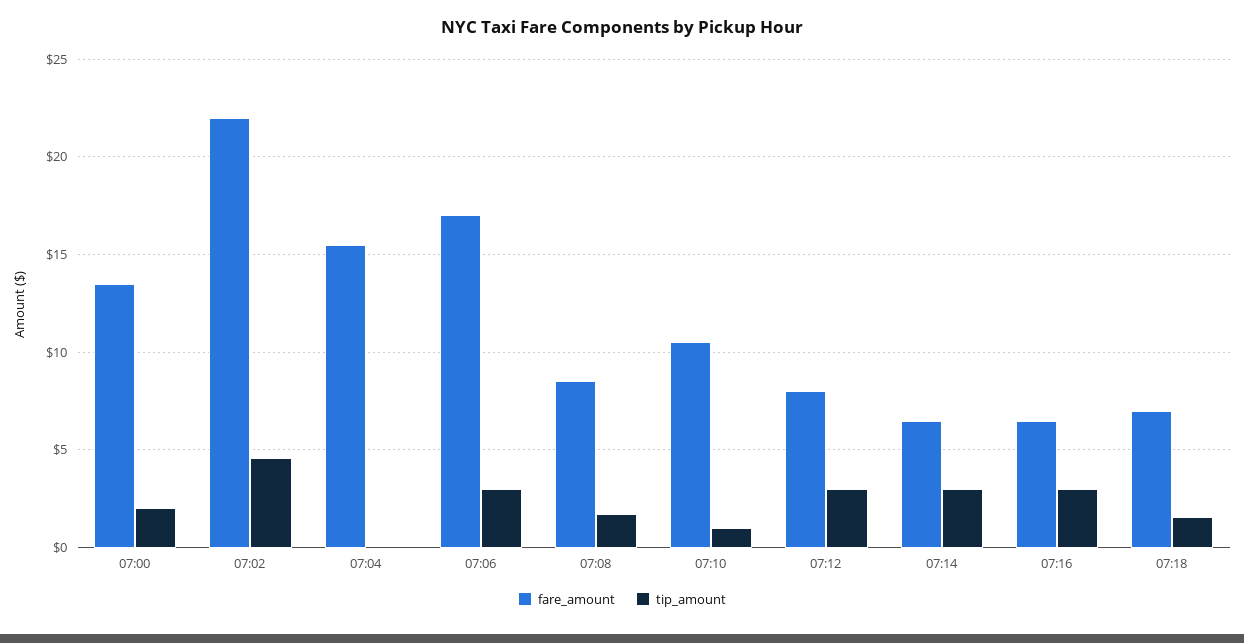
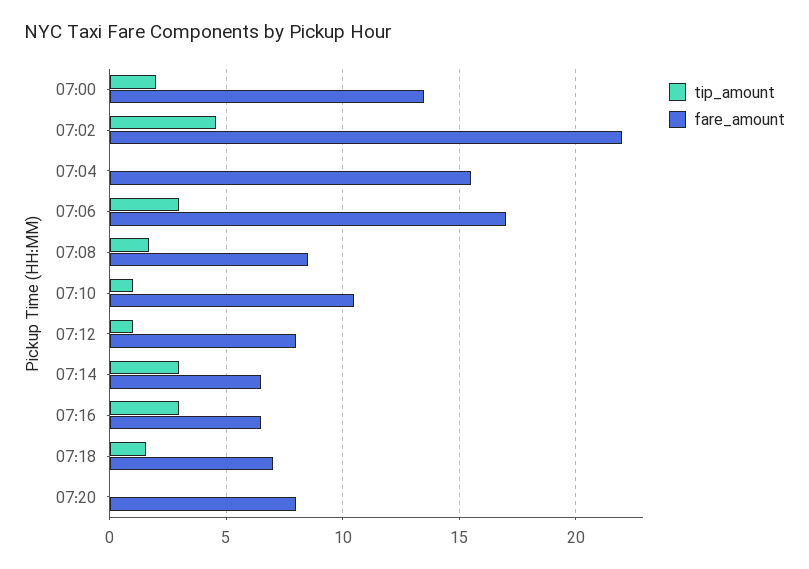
tip_amount, 07:12: 3 -> 1
tip_amount, 07:20: none -> 0
fare_amount, 07:20: none -> 8

